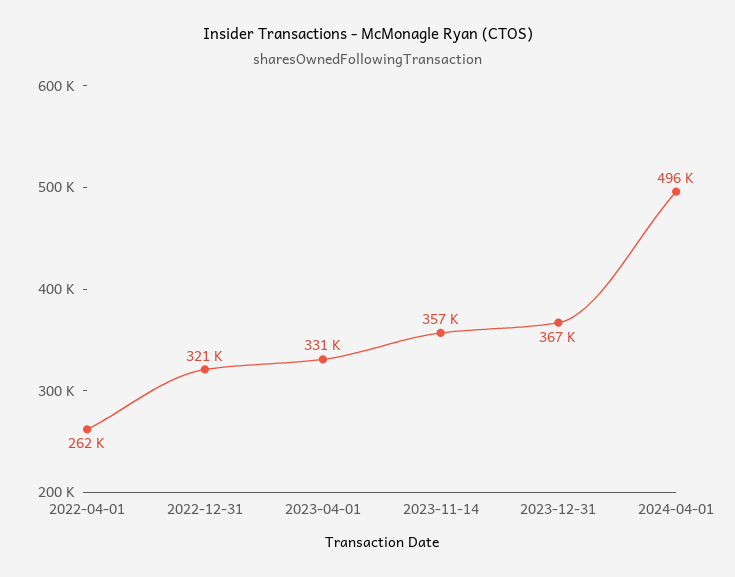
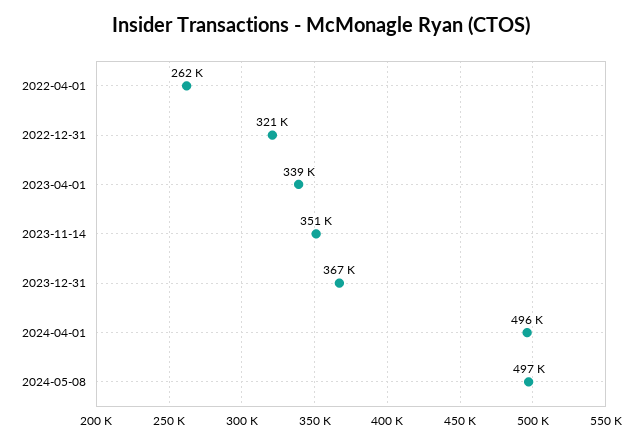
2023-04-01: 331000 -> 339000
2023-11-14: 357000 -> 351000
2024-05-08: none -> 497000

